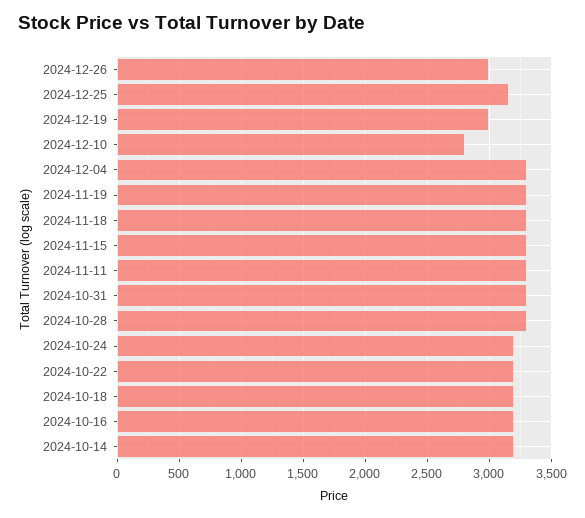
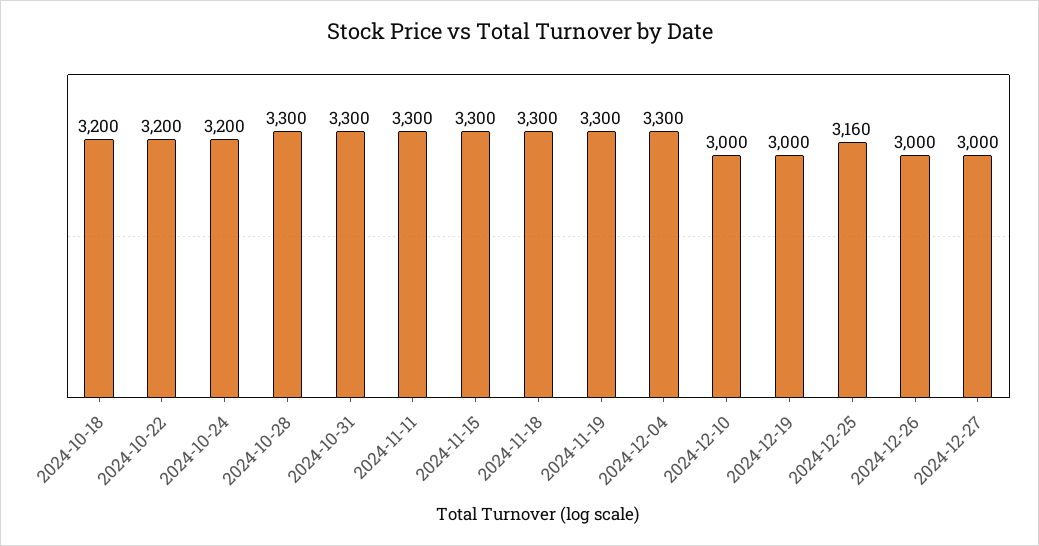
2024-12-10: 2800 -> 3000
2024-10-16: 3200 -> none
2024-10-14: 3200 -> none
2024-12-27: none -> 3000

